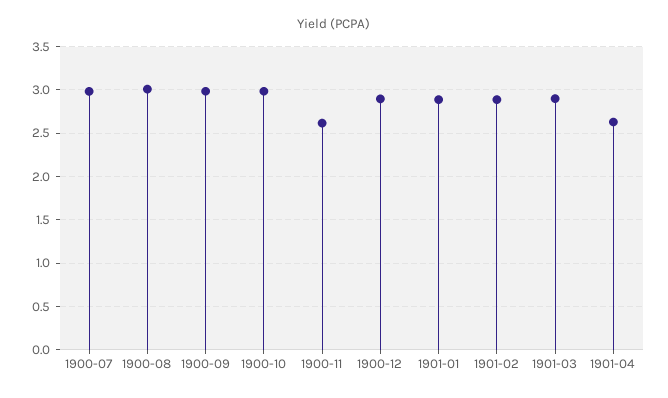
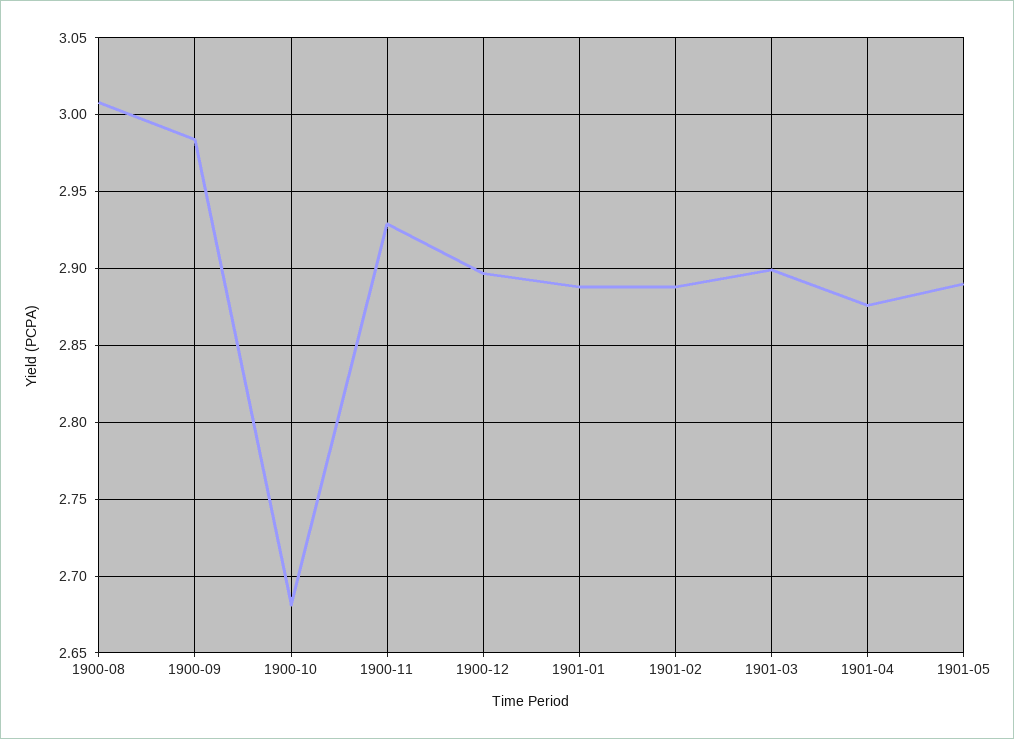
1900-07: 3 -> none
1900-10: 3 -> 2.68
1900-11: 2.6 -> 2.93
1901-04: 2.6 -> 2.875
1901-05: none -> 2.89

